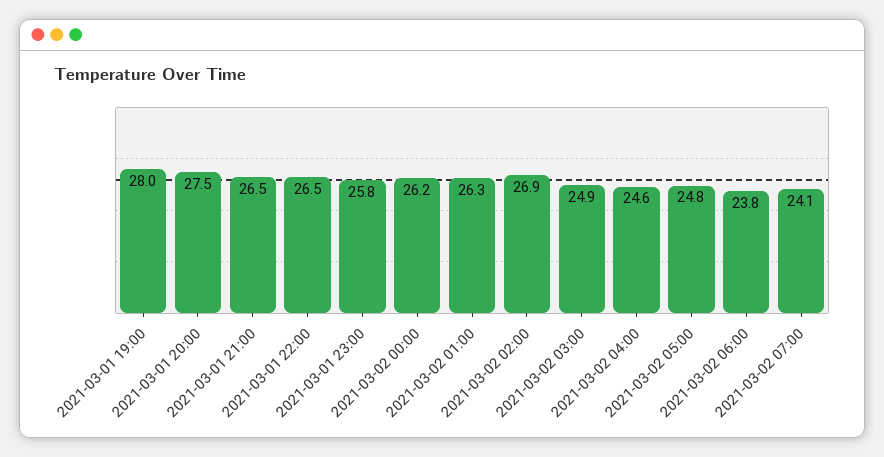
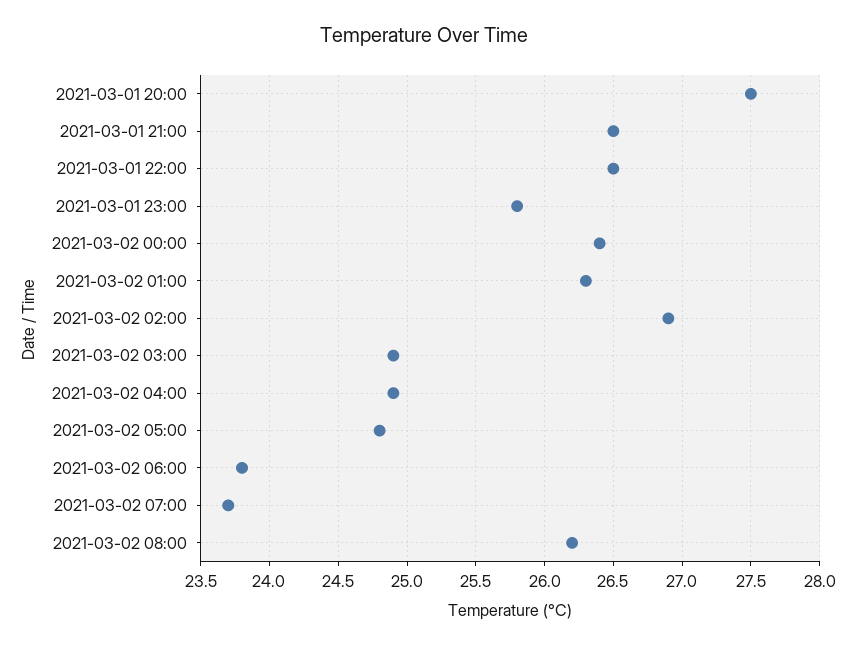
2021-03-01 19:00: 28 -> none
2021-03-02 00:00: 26.2 -> 26.4
2021-03-02 04:00: 24.6 -> 24.9
2021-03-02 07:00: 24.1 -> 23.7
2021-03-02 08:00: none -> 26.2

